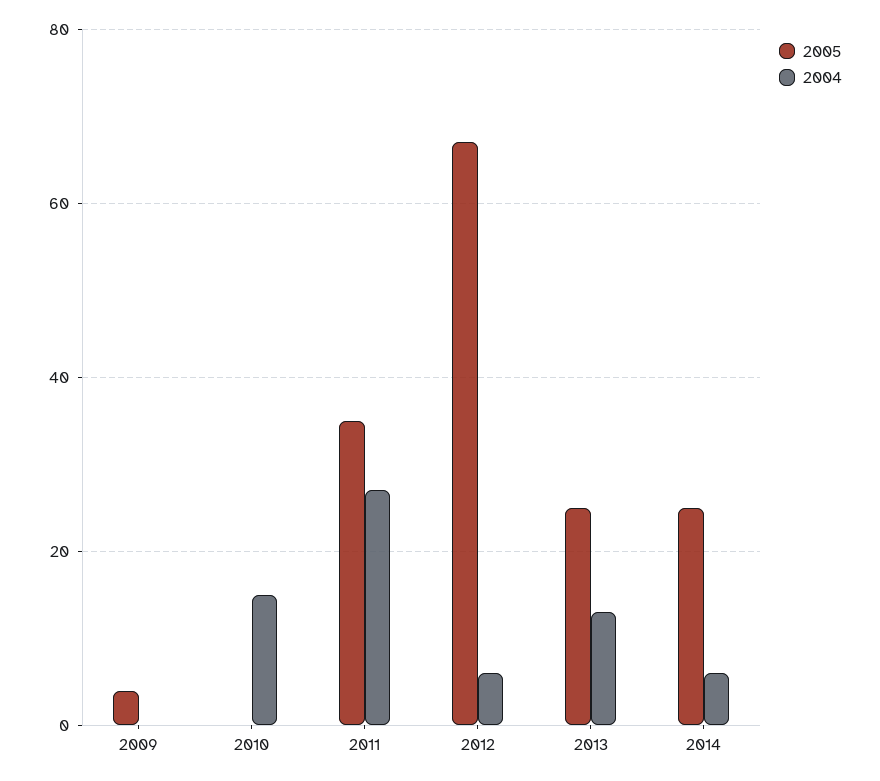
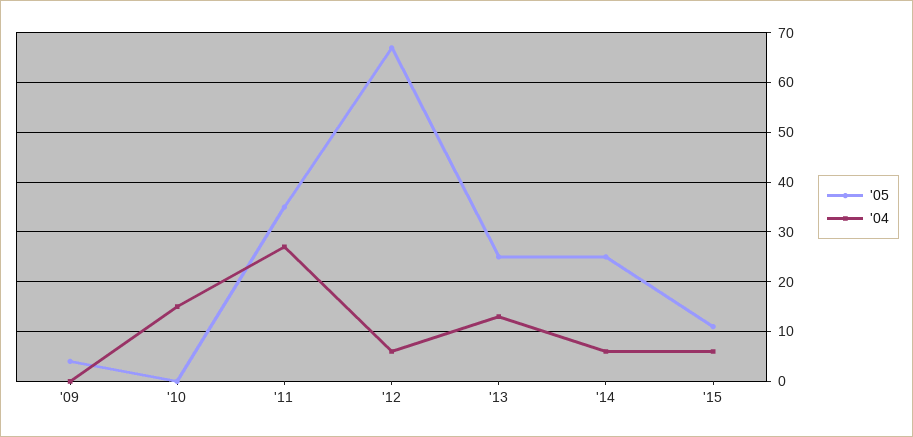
2005, '15: none -> 10
2004, '15: none -> 5

